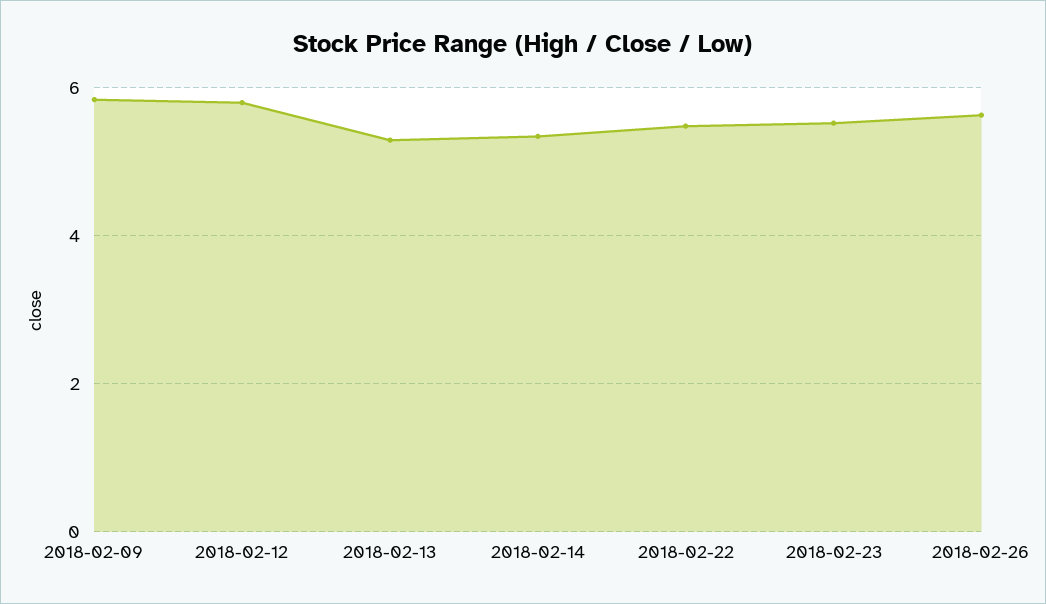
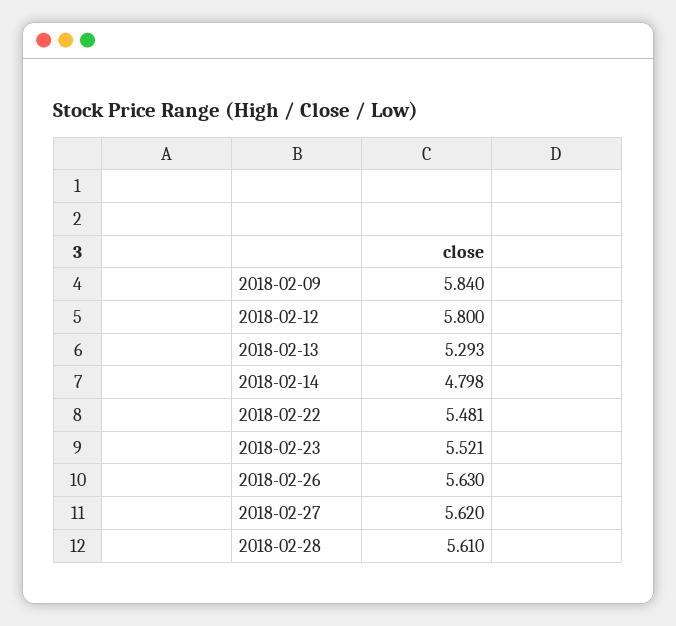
2018-02-14: 5.4 -> 4.798
2018-02-27: none -> 5.62
2018-02-28: none -> 5.61

